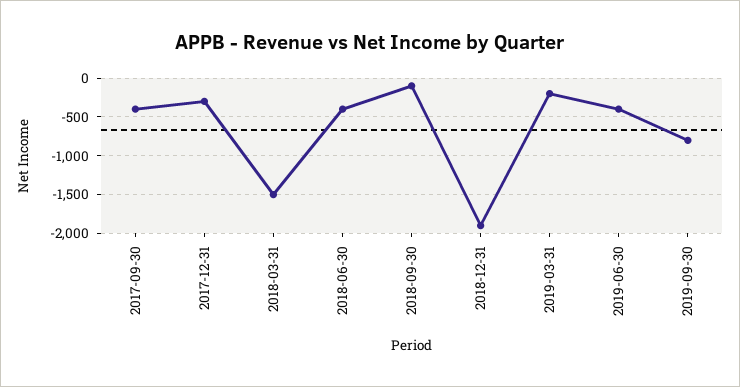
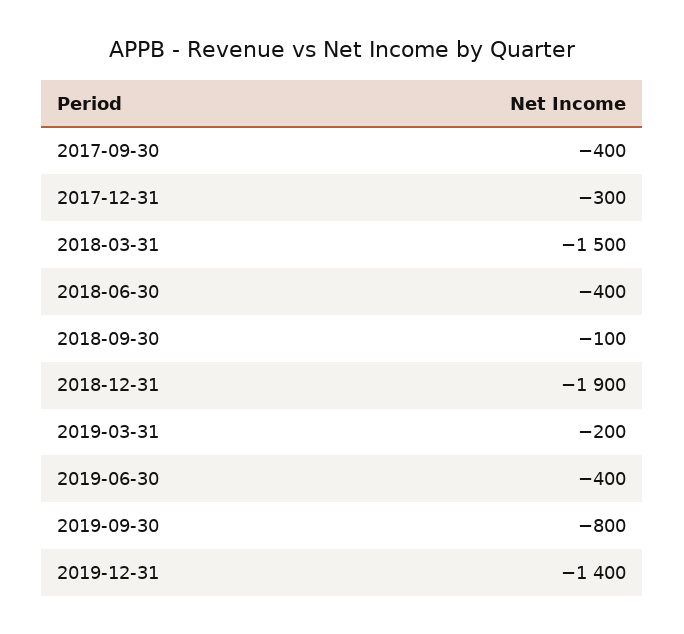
2019-12-31: none -> -1400

